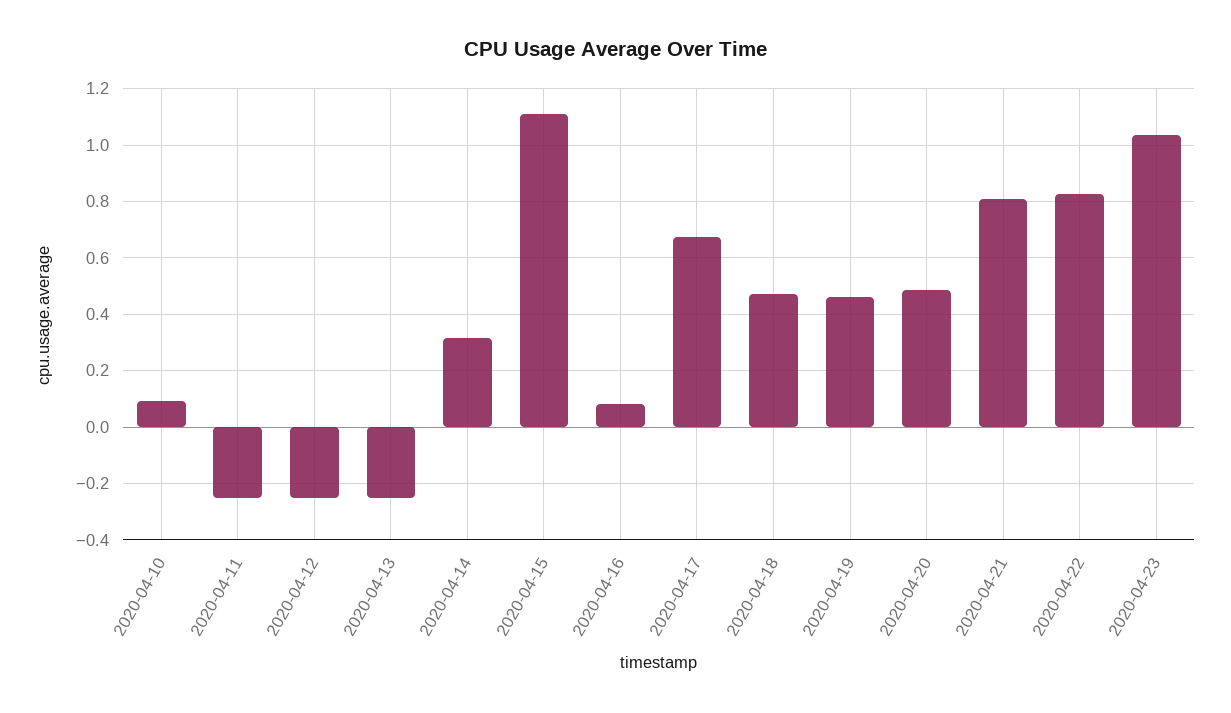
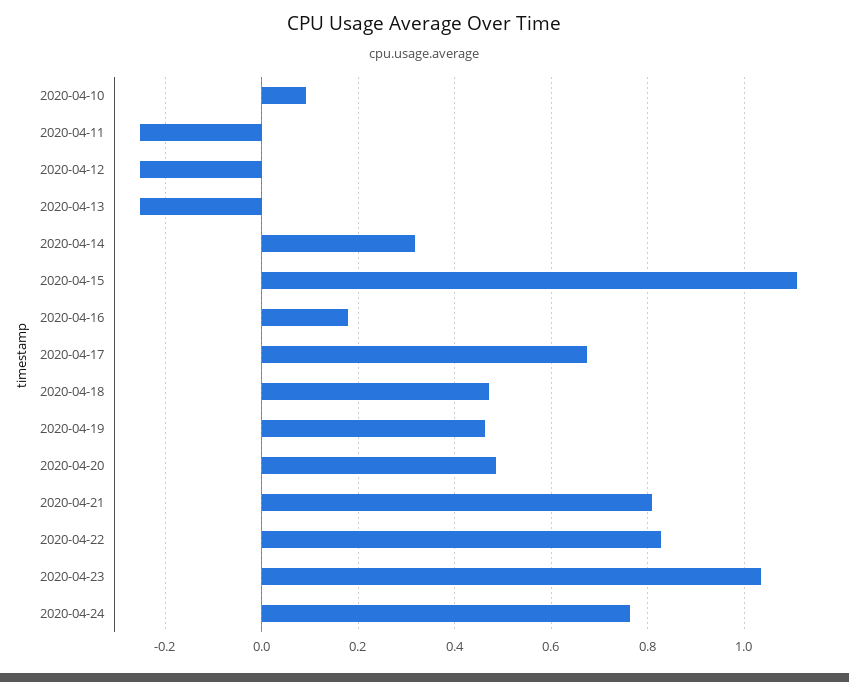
2020-04-16: 0.075 -> 0.18
2020-04-24: none -> 0.76

